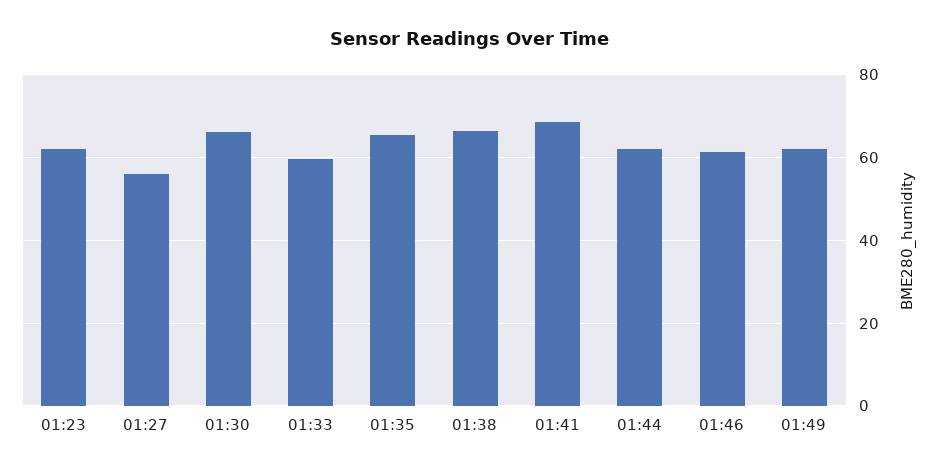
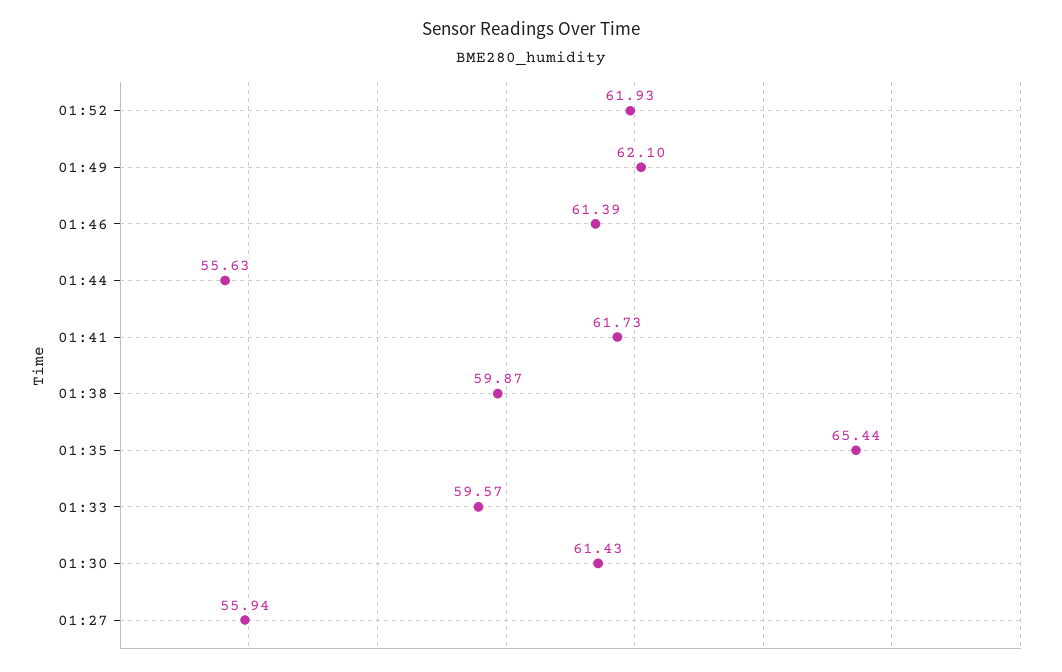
01:23: 62 -> none
01:30: 66 -> 61.43
01:38: 66 -> 59.87
01:41: 68 -> 61.73
01:44: 62 -> 55.63
01:52: none -> 61.93

